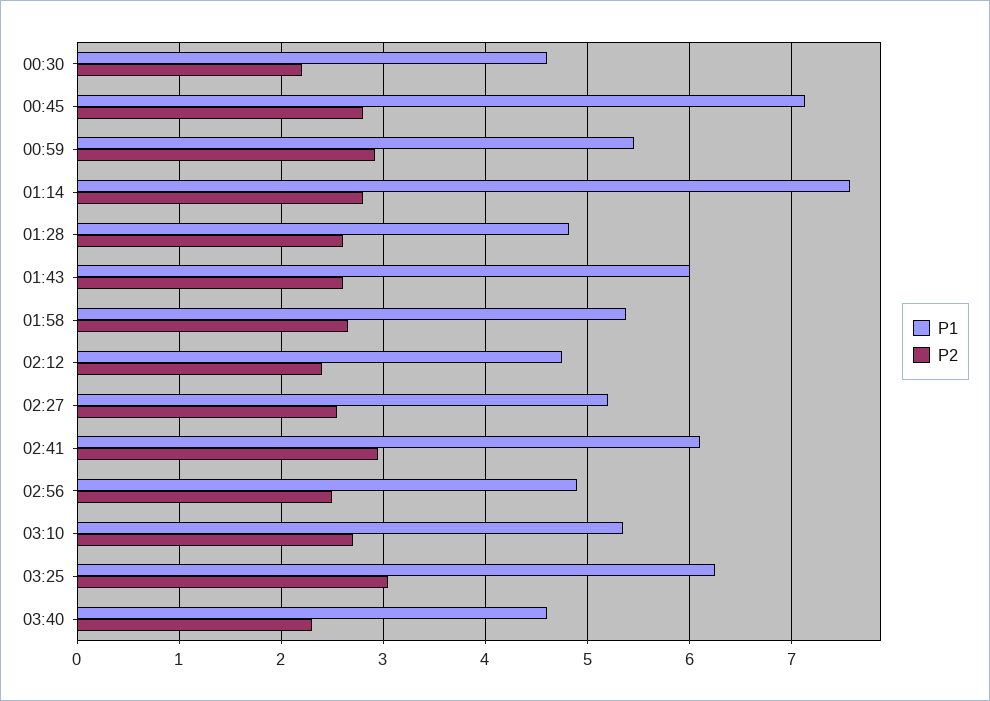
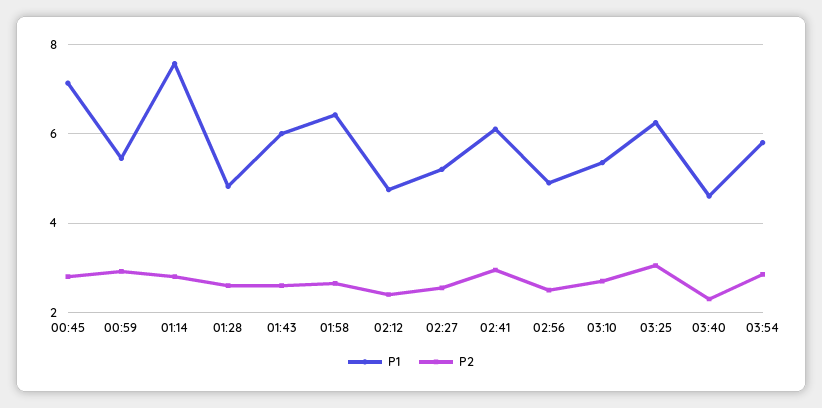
P1, 00:30: 4.6 -> none
P2, 00:30: 2.2 -> none
P1, 01:58: 5.4 -> 6.4
P1, 03:54: none -> 5.8
P2, 03:54: none -> 2.8

